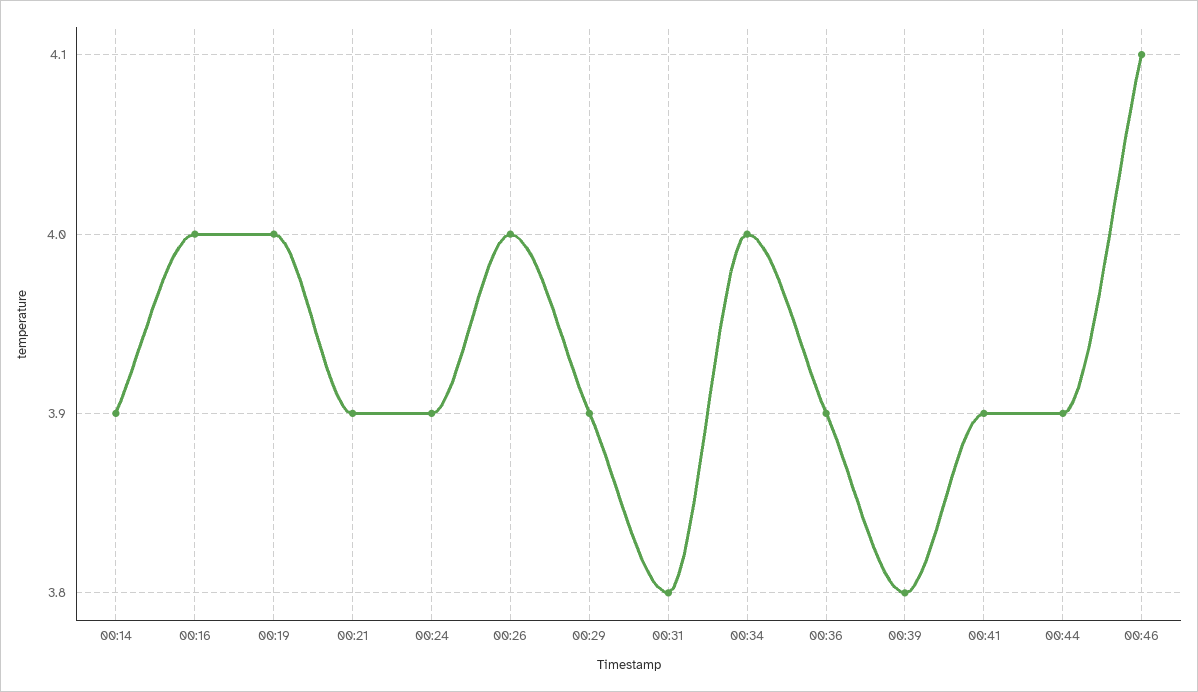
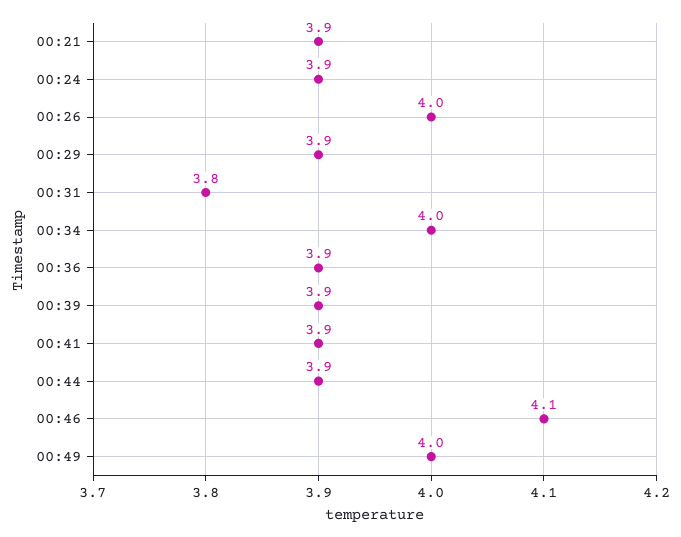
00:14: 3.9 -> none
00:16: 4 -> none
00:19: 4 -> none
00:39: 3.8 -> 3.9
00:49: none -> 4

